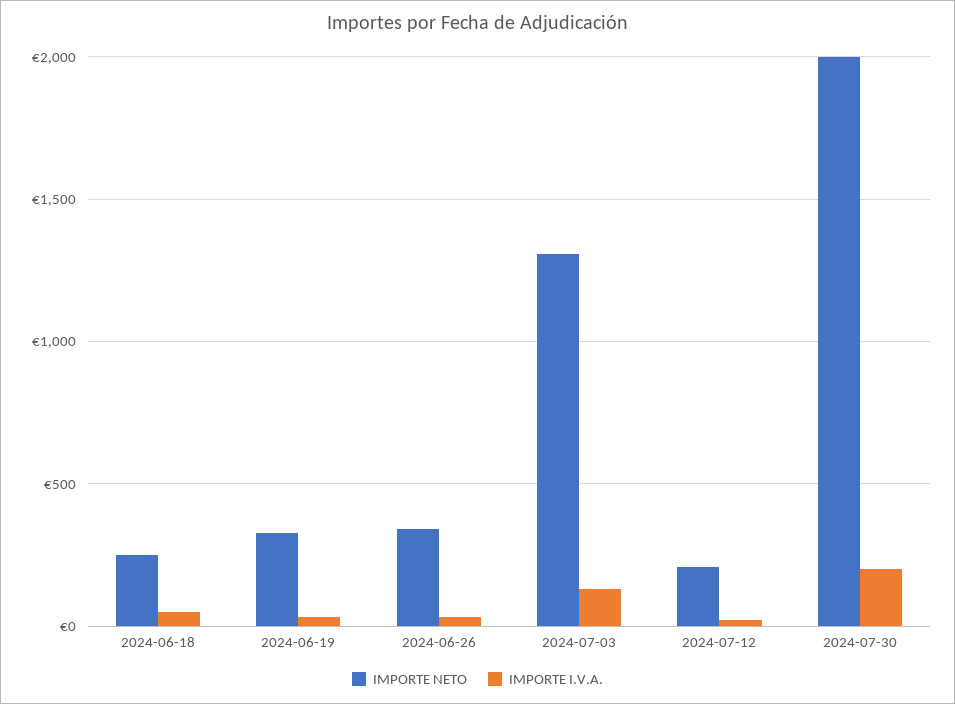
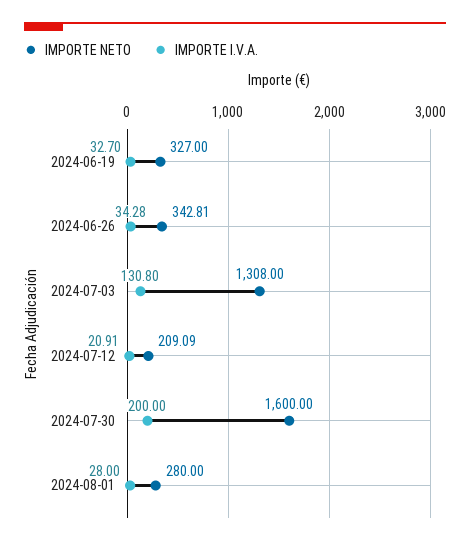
IMPORTE NETO, 2024-06-18: 250 -> none
IMPORTE I.V.A., 2024-06-18: 50 -> none
IMPORTE NETO, 2024-07-30: 2000 -> 1600
IMPORTE NETO, 2024-08-01: none -> 280
IMPORTE I.V.A., 2024-08-01: none -> 28

